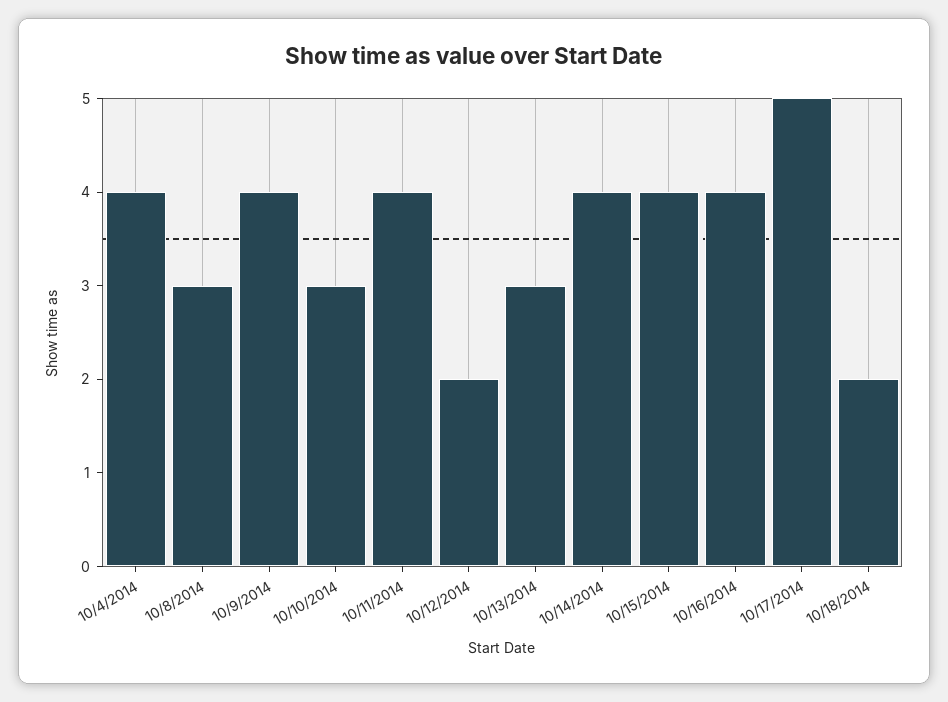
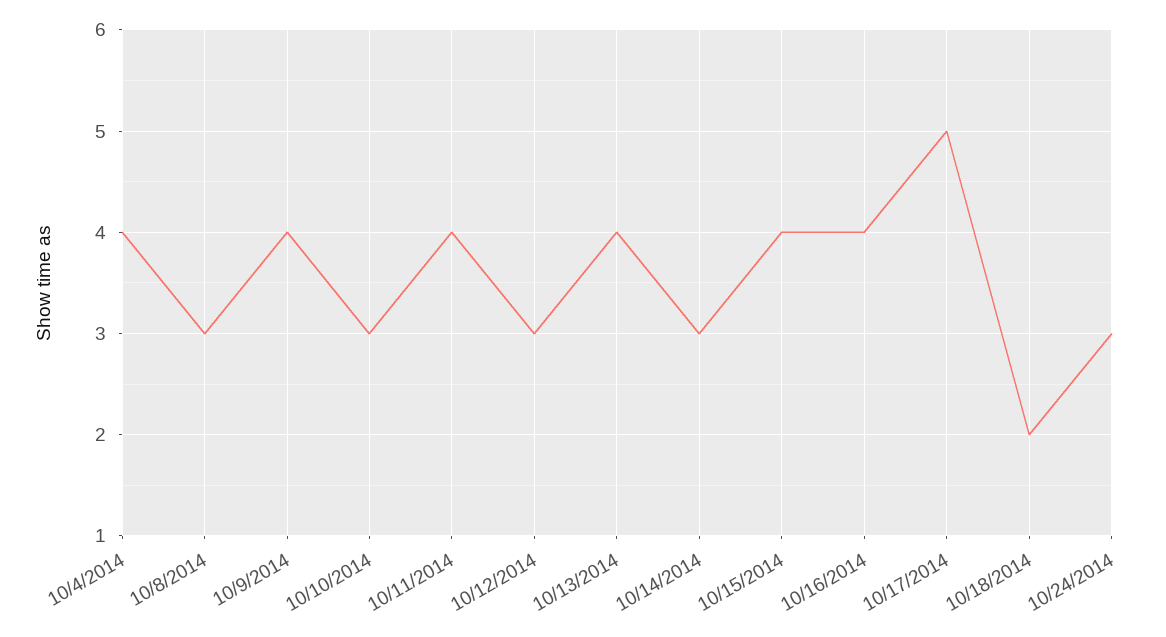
10/12/2014: 2 -> 3
10/13/2014: 3 -> 4
10/14/2014: 4 -> 3
10/24/2014: none -> 3

